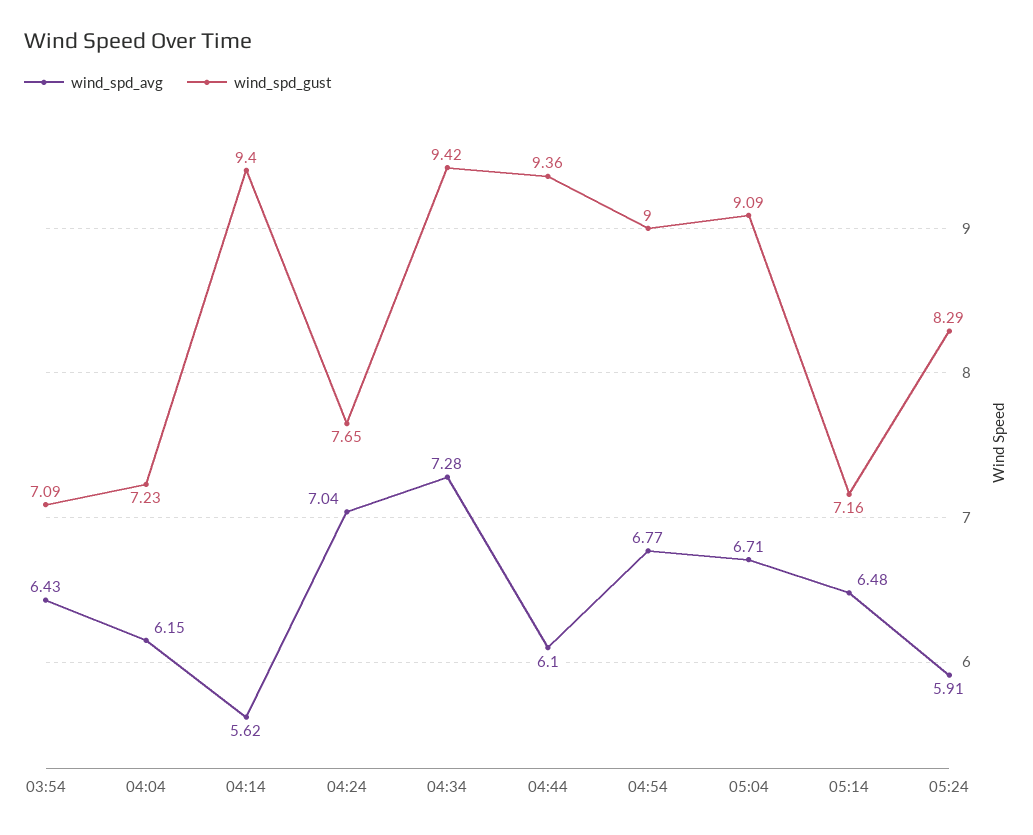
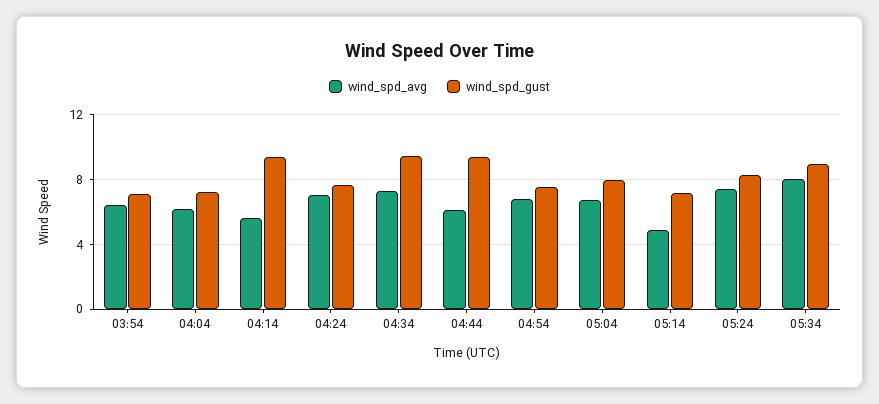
wind_spd_gust, 04:54: 9 -> 7.5
wind_spd_gust, 05:04: 9.09 -> 8
wind_spd_avg, 05:14: 6.48 -> 5
wind_spd_avg, 05:24: 5.91 -> 7.5
wind_spd_avg, 05:34: none -> 8
wind_spd_gust, 05:34: none -> 9

